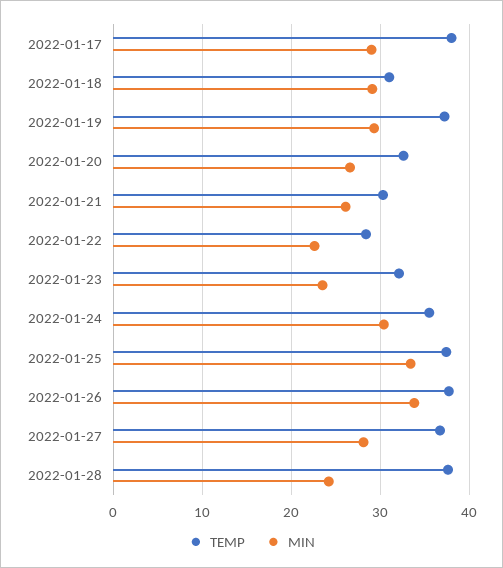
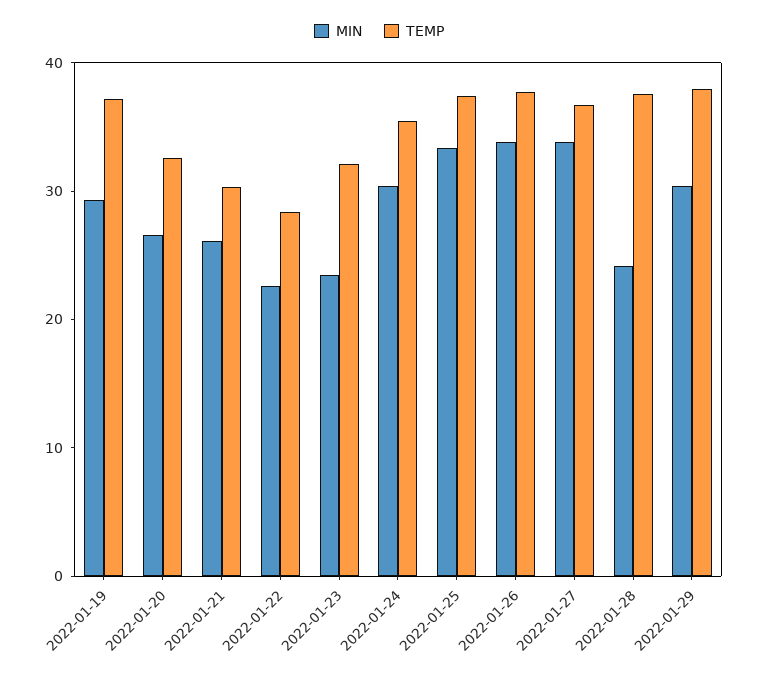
TEMP, 2022-01-17: 38 -> none
MIN, 2022-01-17: 29 -> none
TEMP, 2022-01-18: 31 -> none
MIN, 2022-01-18: 29 -> none
MIN, 2022-01-27: 28 -> 34
MIN, 2022-01-29: none -> 30
TEMP, 2022-01-29: none -> 38

